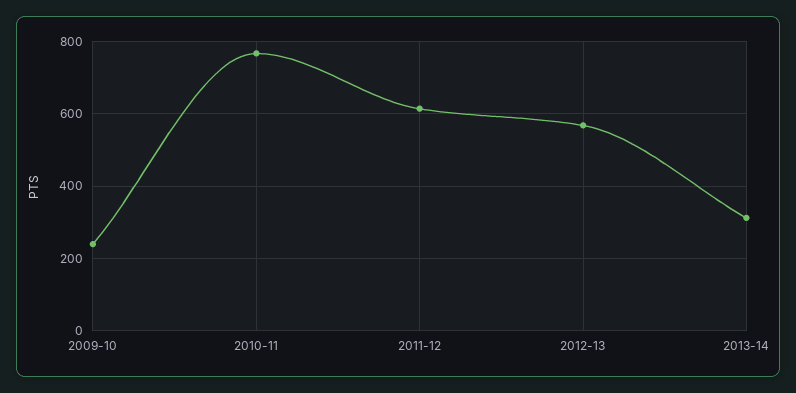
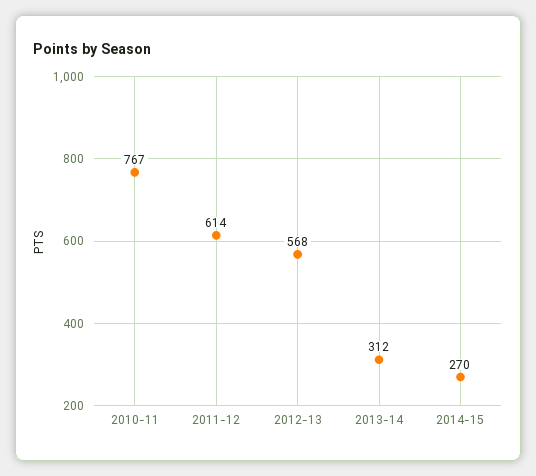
2009-10: 240 -> none
2014-15: none -> 270

